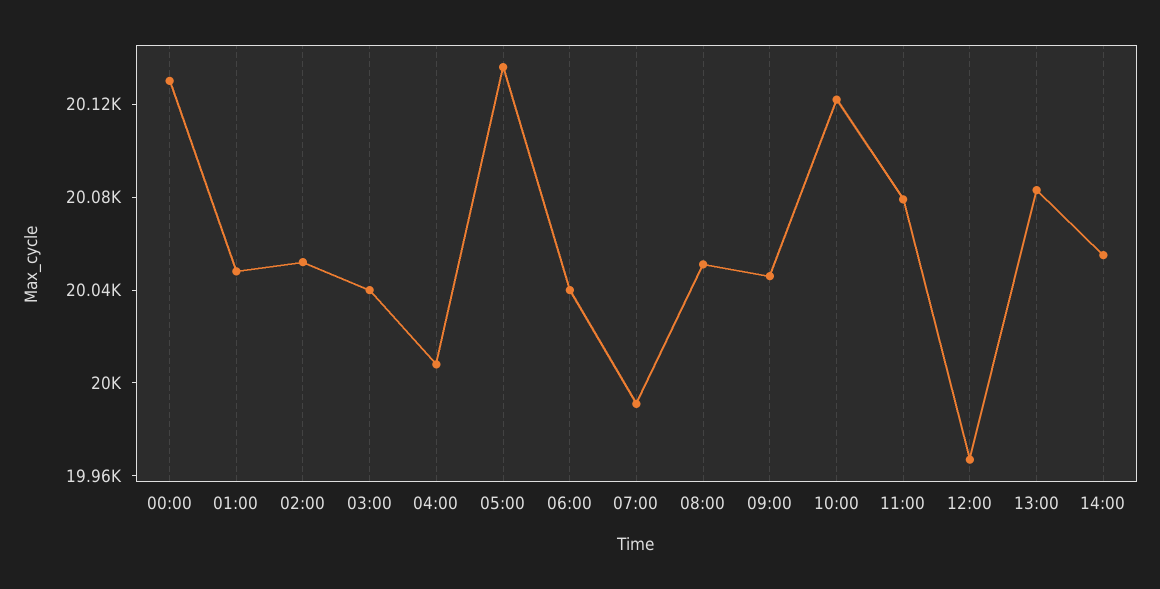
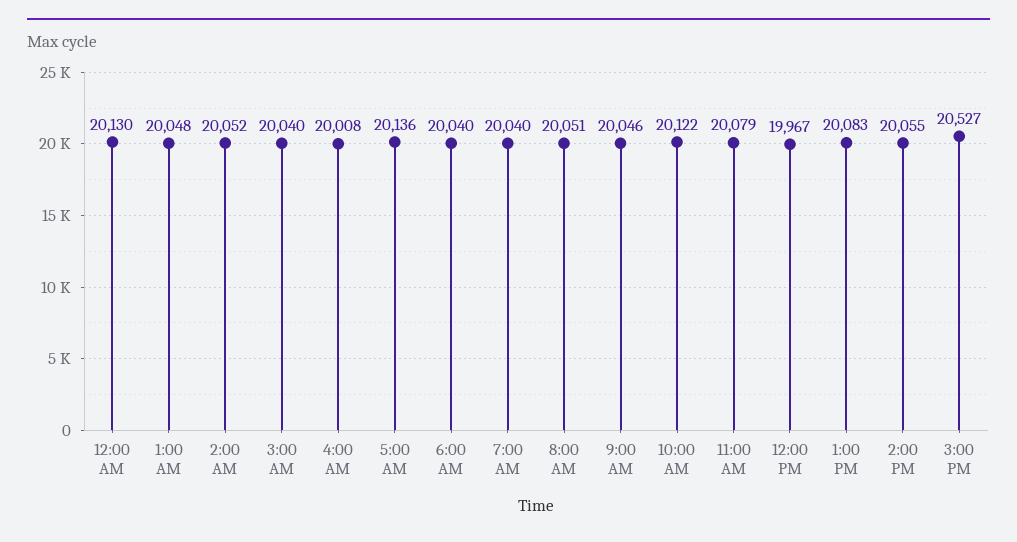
07:00: 19990 -> 20040
3:00 PM: none -> 20527

